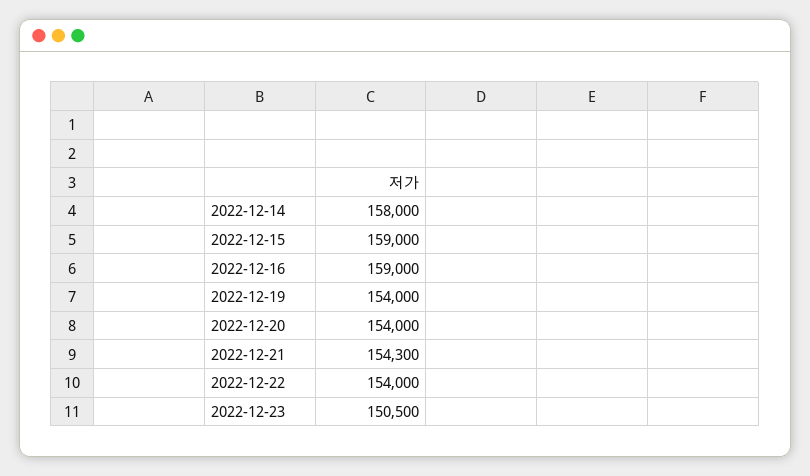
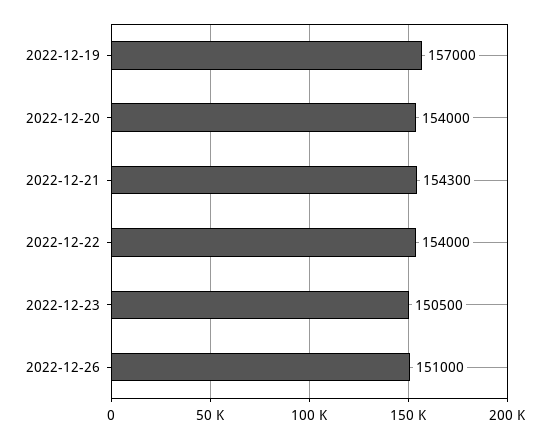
2022-12-14: 158000 -> none
2022-12-15: 159000 -> none
2022-12-16: 159000 -> none
2022-12-19: 154000 -> 157000
2022-12-26: none -> 151000

